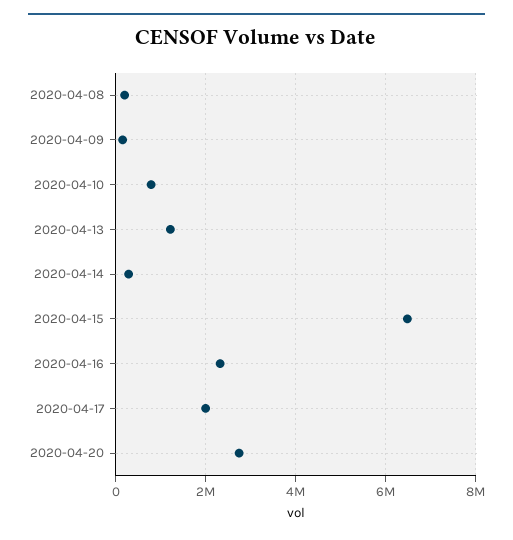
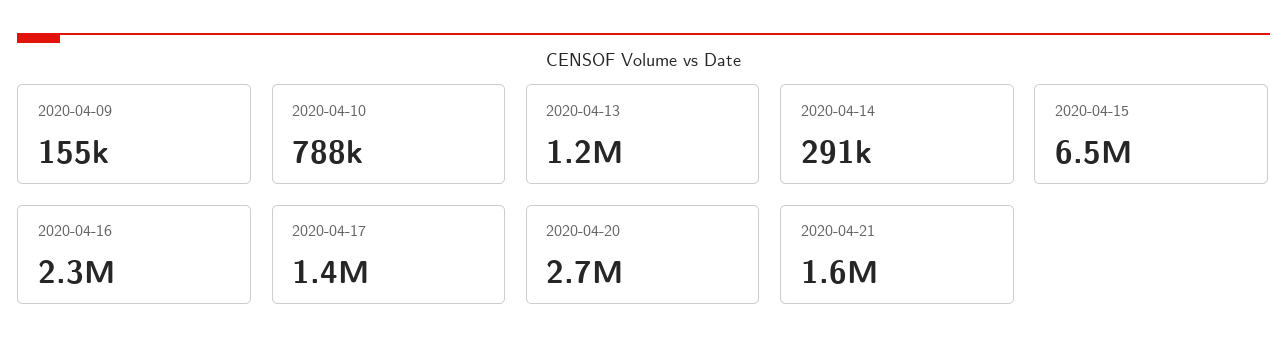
2020-04-08: 200000 -> none
2020-04-17: 2000000 -> 1400000
2020-04-21: none -> 1600000

